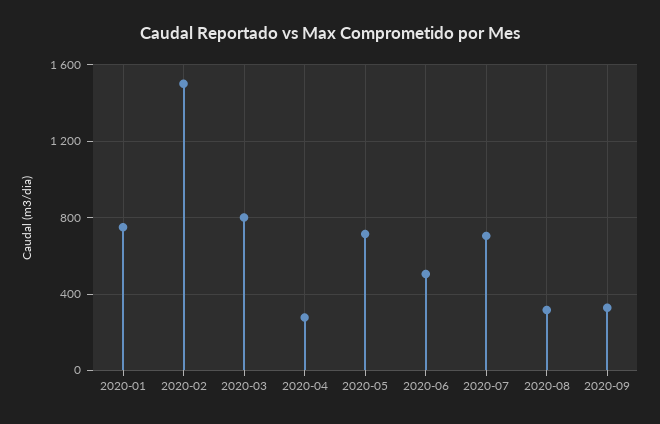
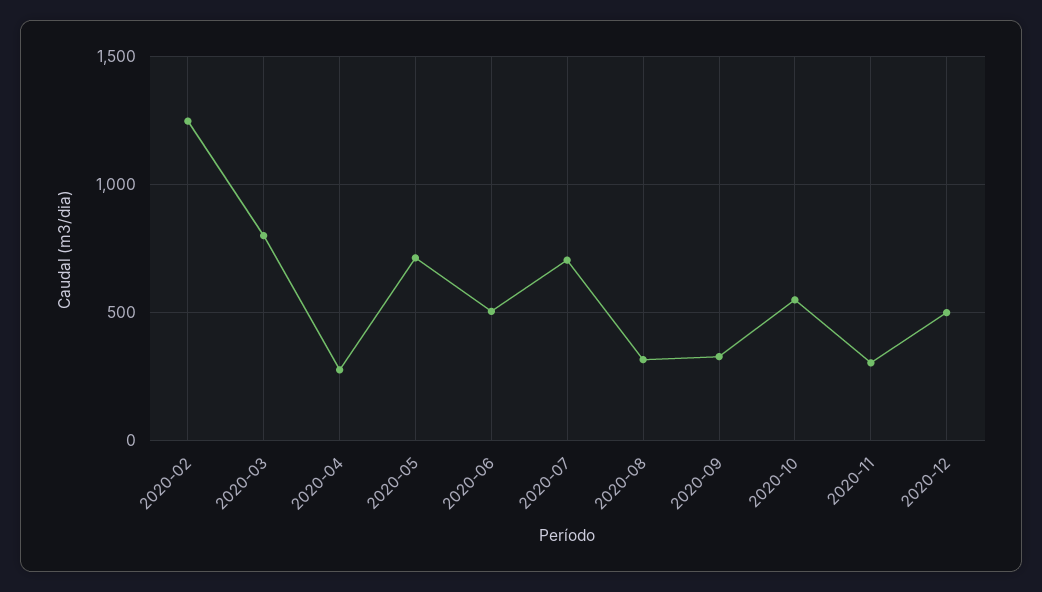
2020-01: 750 -> none
2020-02: 1500 -> 1250
2020-10: none -> 550
2020-11: none -> 300
2020-12: none -> 500

